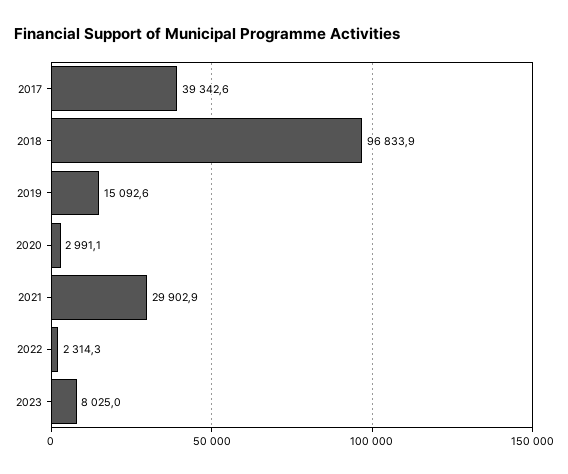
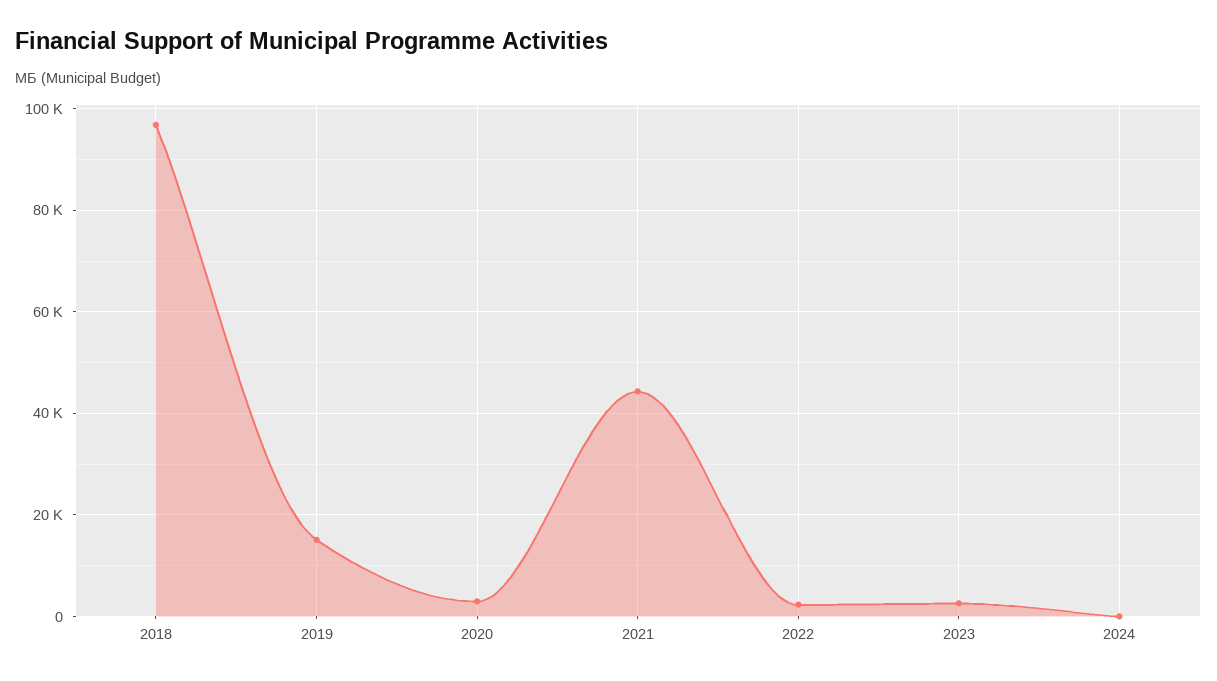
2017: 39342.6 -> none
2021: 29902.9 -> 44000
2023: 8025 -> 2000
2024: none -> 0

